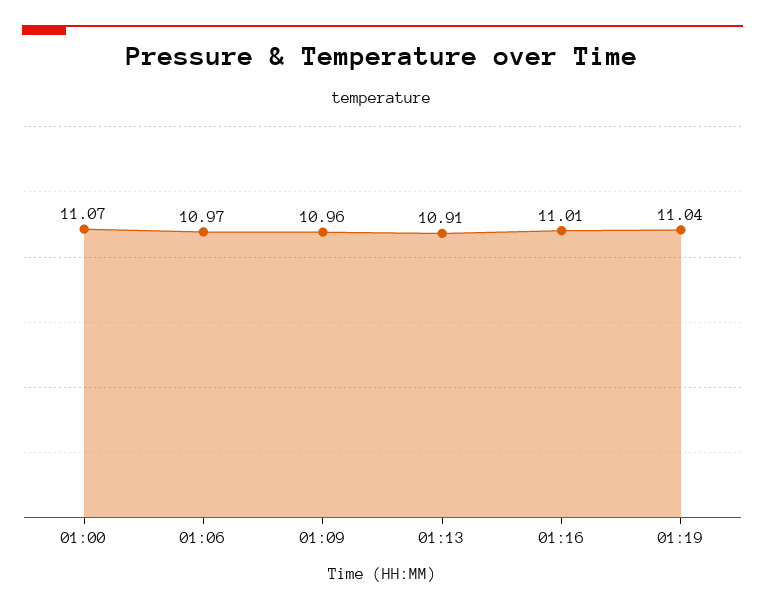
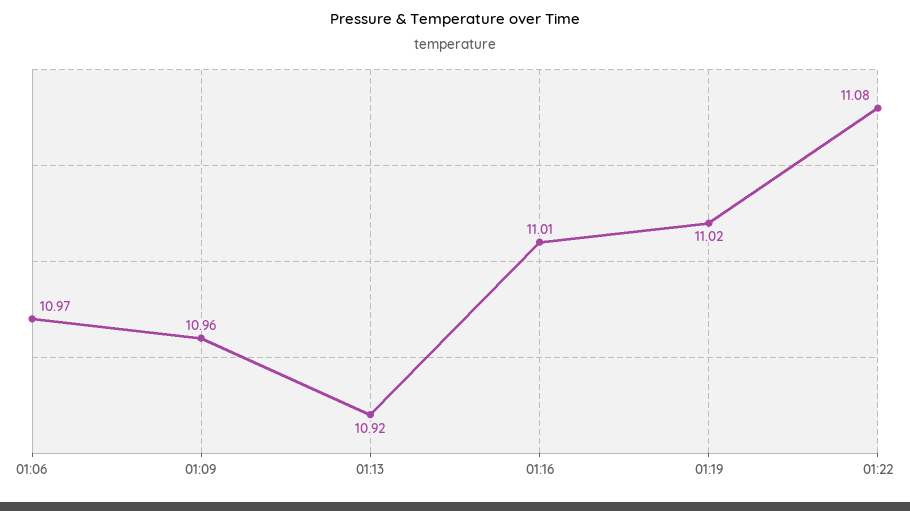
01:00: 11.07 -> none
01:13: 10.91 -> 10.92
01:19: 11.04 -> 11.02
01:22: none -> 11.08

